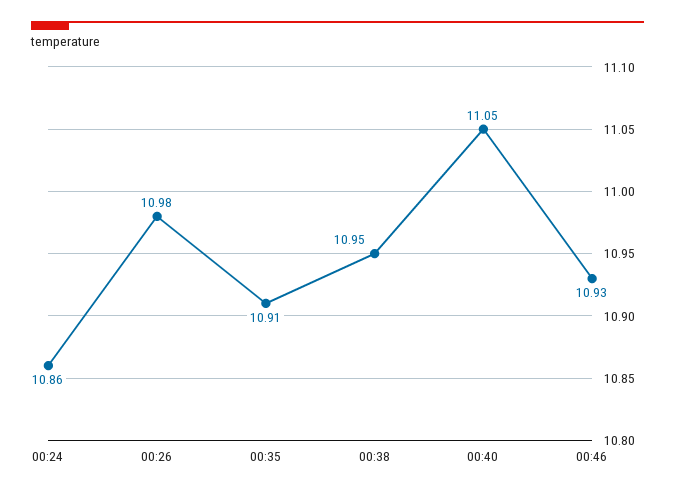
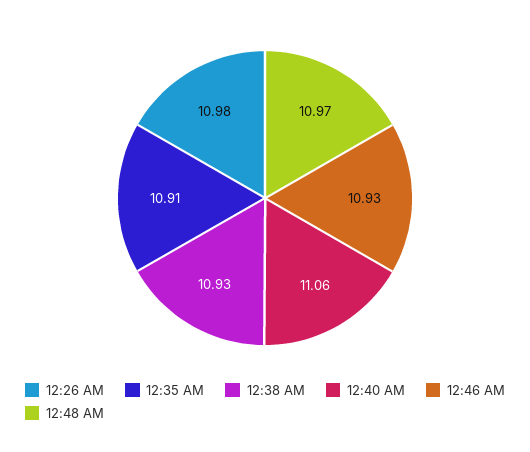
00:24: 10.86 -> none
00:38: 10.95 -> 10.93
00:40: 11.05 -> 11.06
12:48 AM: none -> 10.97

